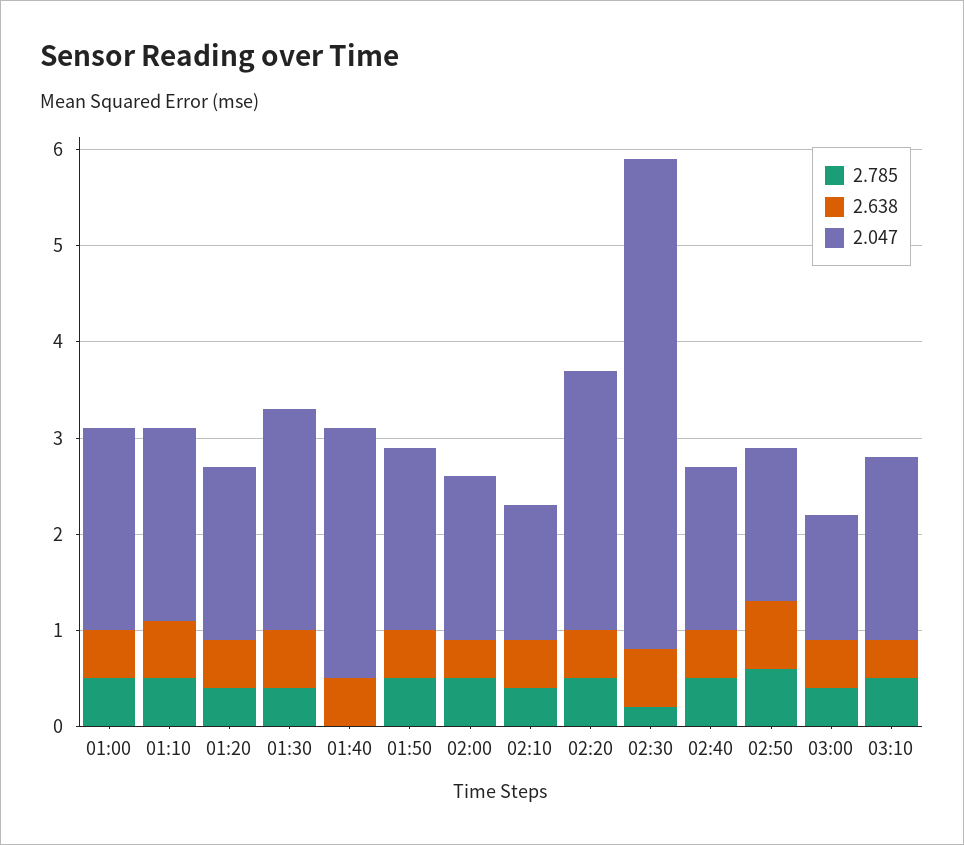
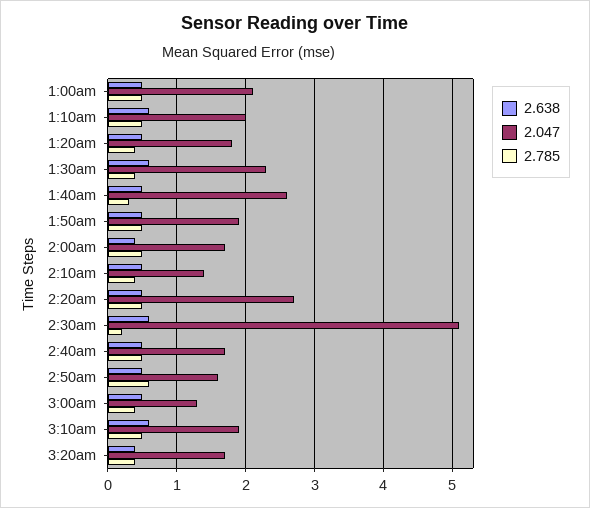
2.785, 01:40: 0 -> 0.3
2.638, 02:50: 0.7 -> 0.5
2.638, 03:10: 0.4 -> 0.6
2.638, 3:20am: none -> 0.4
2.047, 3:20am: none -> 1.7
2.785, 3:20am: none -> 0.4

